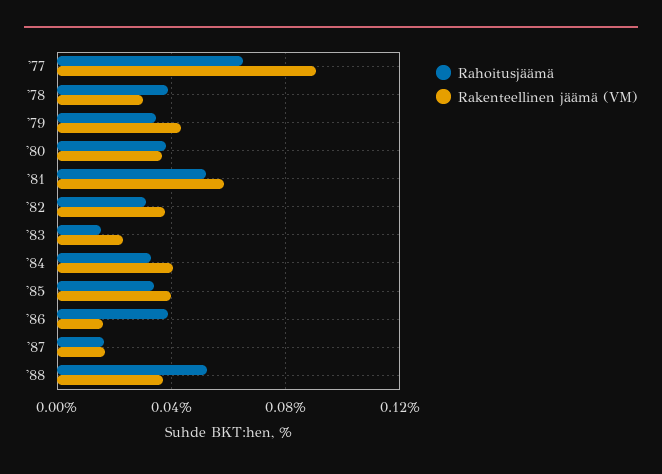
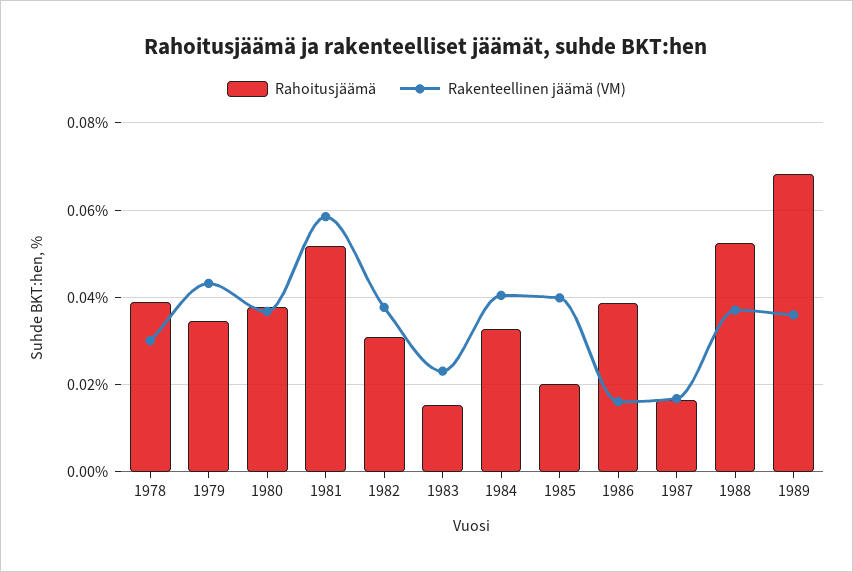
Rahoitusjäämä, '77: 0.065 -> none
Rakenteellinen jäämä (VM), '77: 0.09 -> none
Rahoitusjäämä, '85: 0.035 -> 0.02
Rahoitusjäämä, 1989: none -> 0.068
Rakenteellinen jäämä (VM), 1989: none -> 0.036

